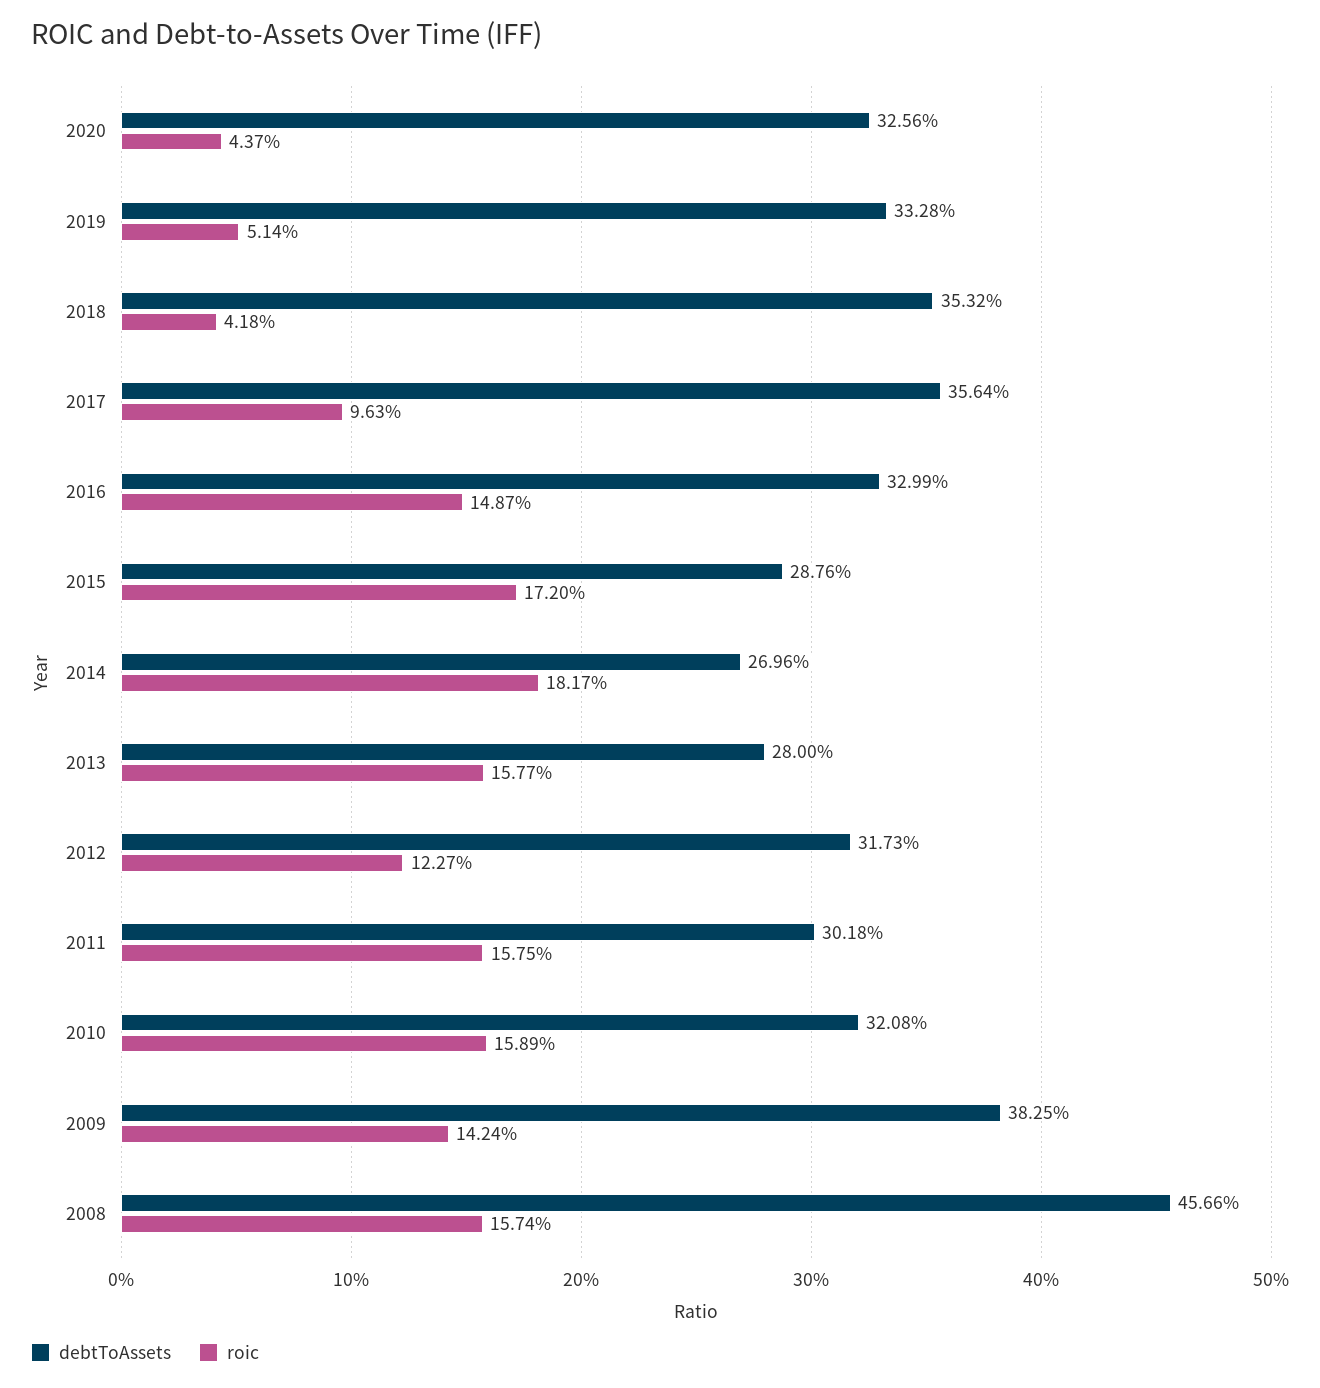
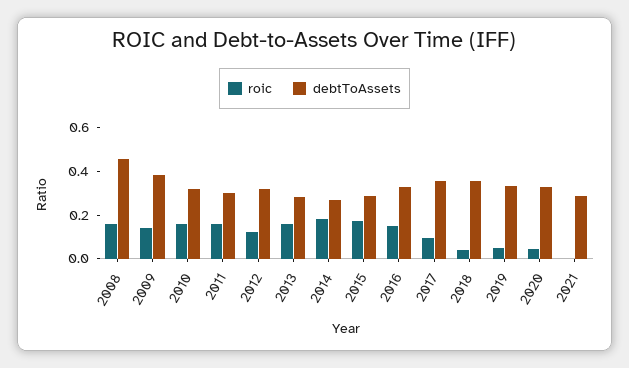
roic, 2021: none -> 0
debtToAssets, 2021: none -> 0.3

